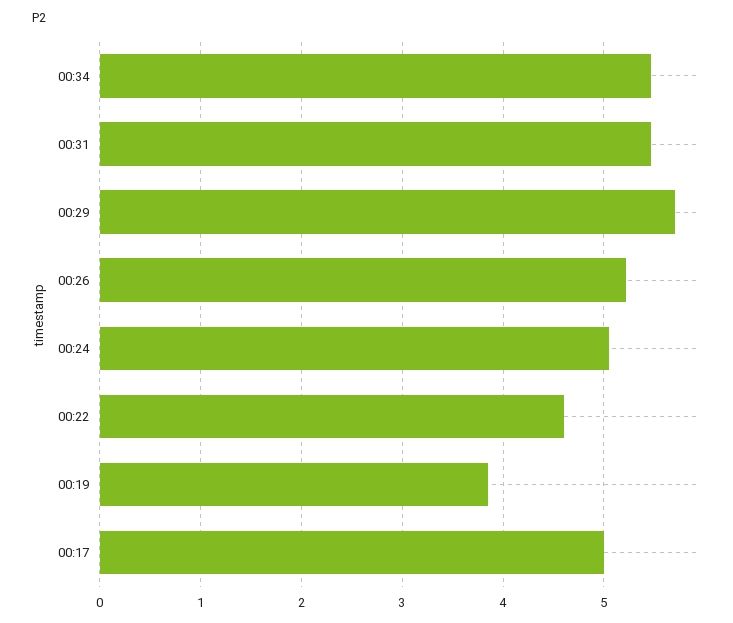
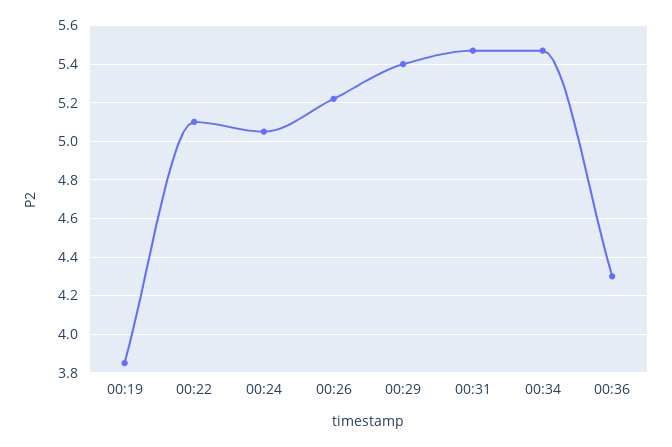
00:29: 5.7 -> 5.4
00:22: 4.6 -> 5.1
00:17: 5 -> none
00:36: none -> 4.3

